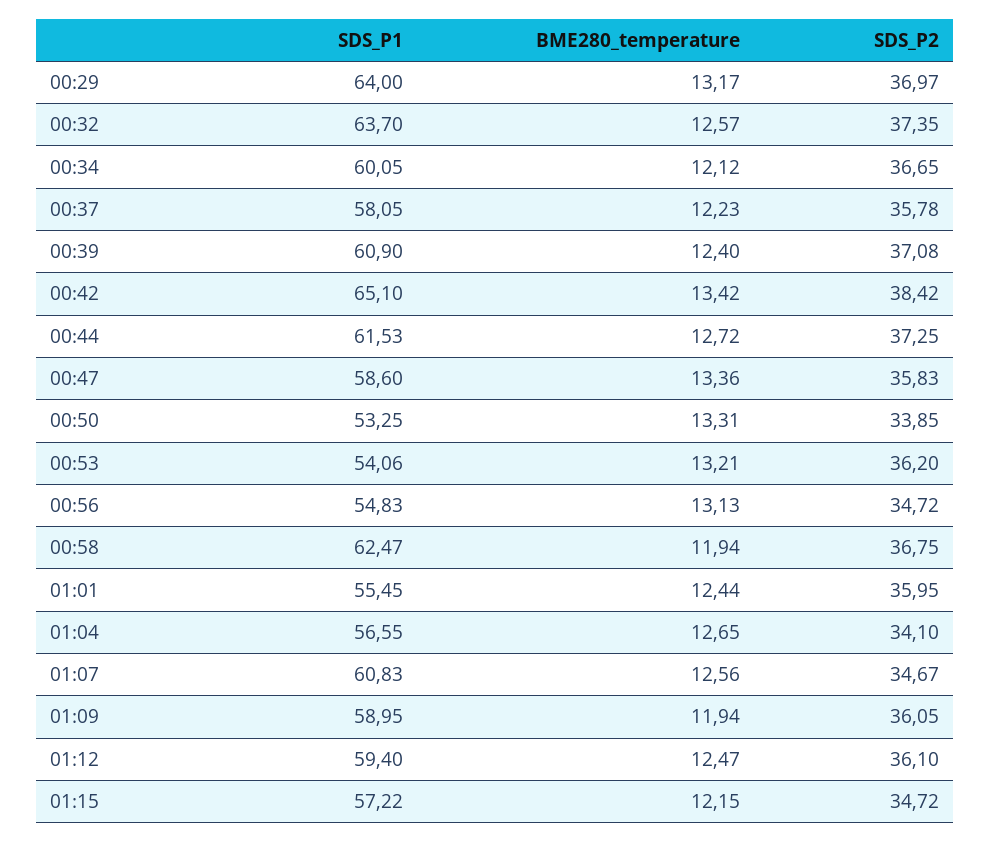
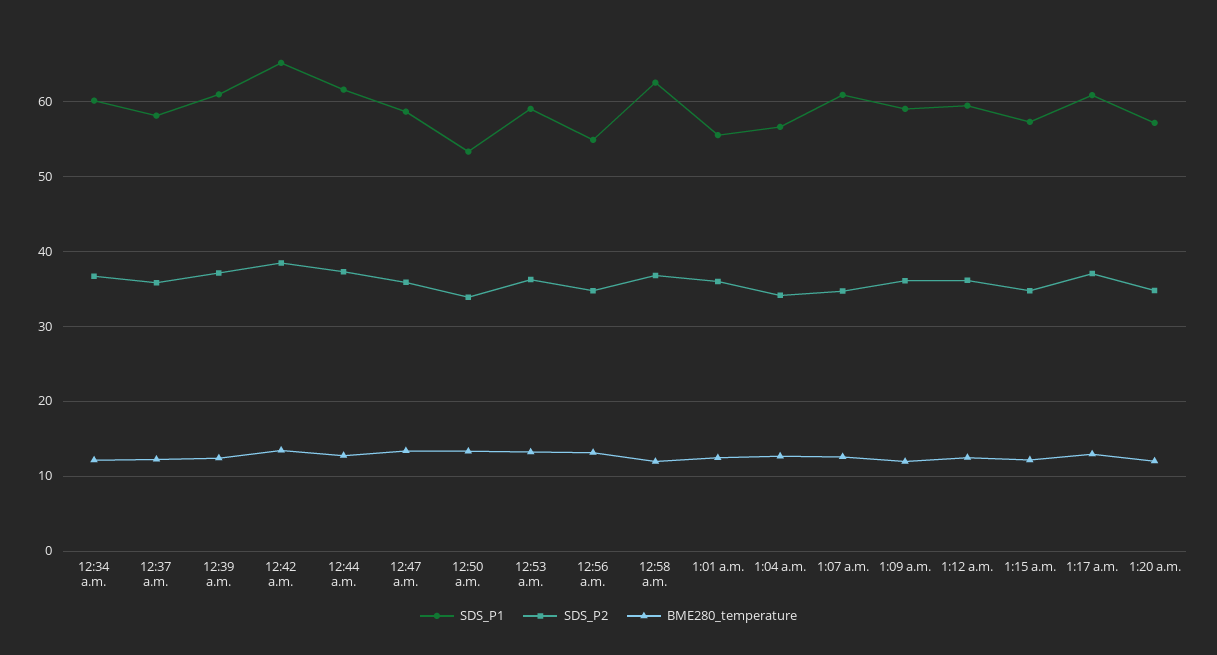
SDS_P1, 00:29: 64 -> none
BME280_temperature, 00:29: 13.17 -> none
SDS_P2, 00:29: 36.97 -> none
SDS_P1, 00:32: 63.7 -> none
BME280_temperature, 00:32: 12.57 -> none
SDS_P2, 00:32: 37.35 -> none
SDS_P1, 00:53: 54.06 -> 59
SDS_P1, 1:17 a.m.: none -> 61
SDS_P2, 1:17 a.m.: none -> 37
BME280_temperature, 1:17 a.m.: none -> 13
SDS_P1, 1:20 a.m.: none -> 57
SDS_P2, 1:20 a.m.: none -> 35
BME280_temperature, 1:20 a.m.: none -> 12

